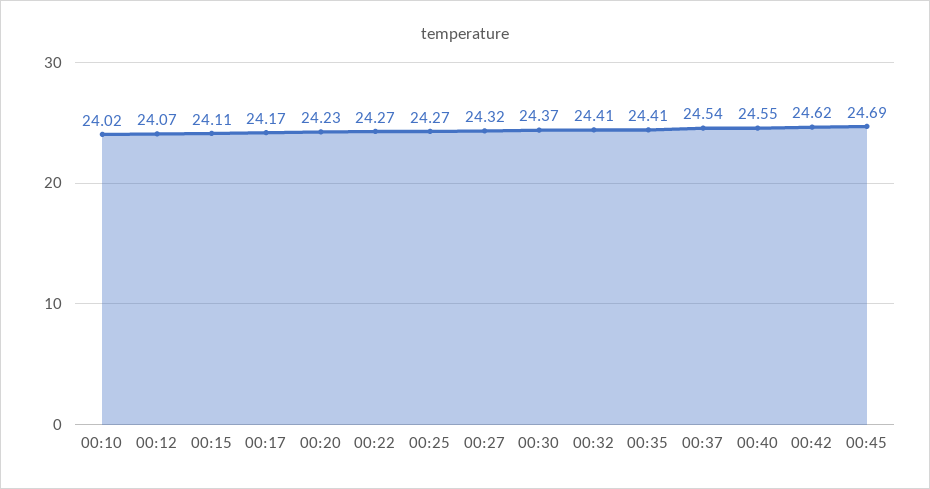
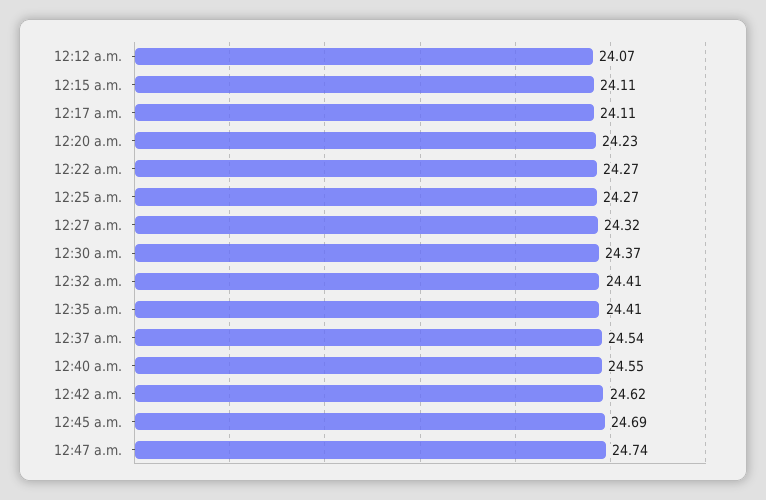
00:10: 24.02 -> none
00:17: 24.17 -> 24.11
12:47 a.m.: none -> 24.74

